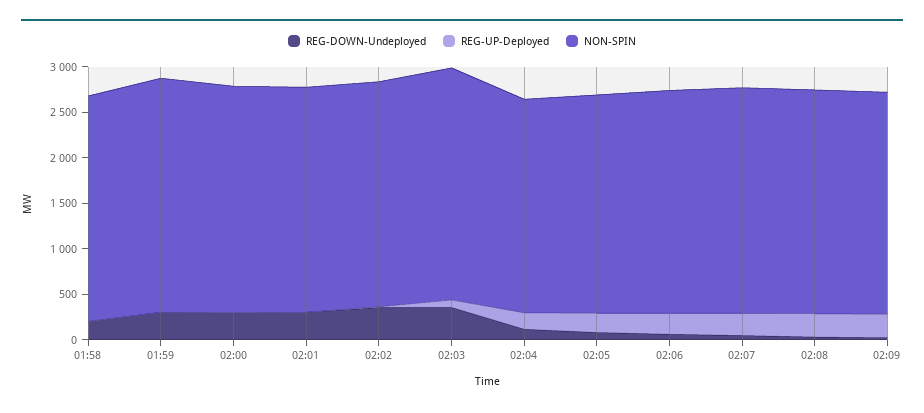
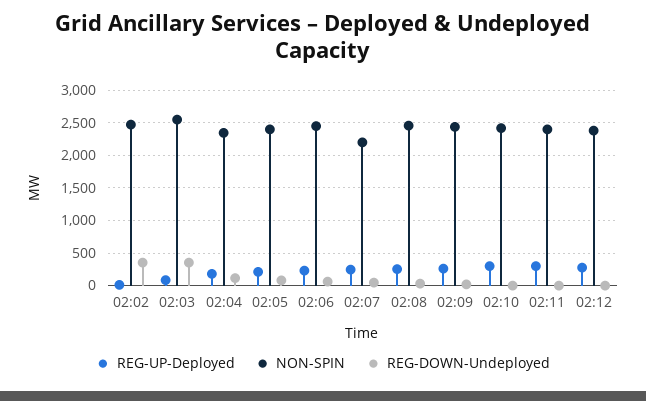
REG-DOWN-Undeployed, 01:58: 200 -> none
REG-UP-Deployed, 01:58: 0 -> none
NON-SPIN, 01:58: 2500 -> none
REG-DOWN-Undeployed, 01:59: 300 -> none
REG-UP-Deployed, 01:59: 0 -> none
NON-SPIN, 01:59: 2600 -> none
REG-DOWN-Undeployed, 02:00: 300 -> none
REG-UP-Deployed, 02:00: 0 -> none
NON-SPIN, 02:00: 2500 -> none
REG-DOWN-Undeployed, 02:01: 300 -> none
REG-UP-Deployed, 02:01: 0 -> none
NON-SPIN, 02:01: 2500 -> none
NON-SPIN, 02:07: 2500 -> 2200
REG-UP-Deployed, 02:10: none -> 300
NON-SPIN, 02:10: none -> 2400
REG-DOWN-Undeployed, 02:10: none -> 0
REG-UP-Deployed, 02:11: none -> 300
NON-SPIN, 02:11: none -> 2400
REG-DOWN-Undeployed, 02:11: none -> 0
REG-UP-Deployed, 02:12: none -> 300
NON-SPIN, 02:12: none -> 2400
REG-DOWN-Undeployed, 02:12: none -> 0

